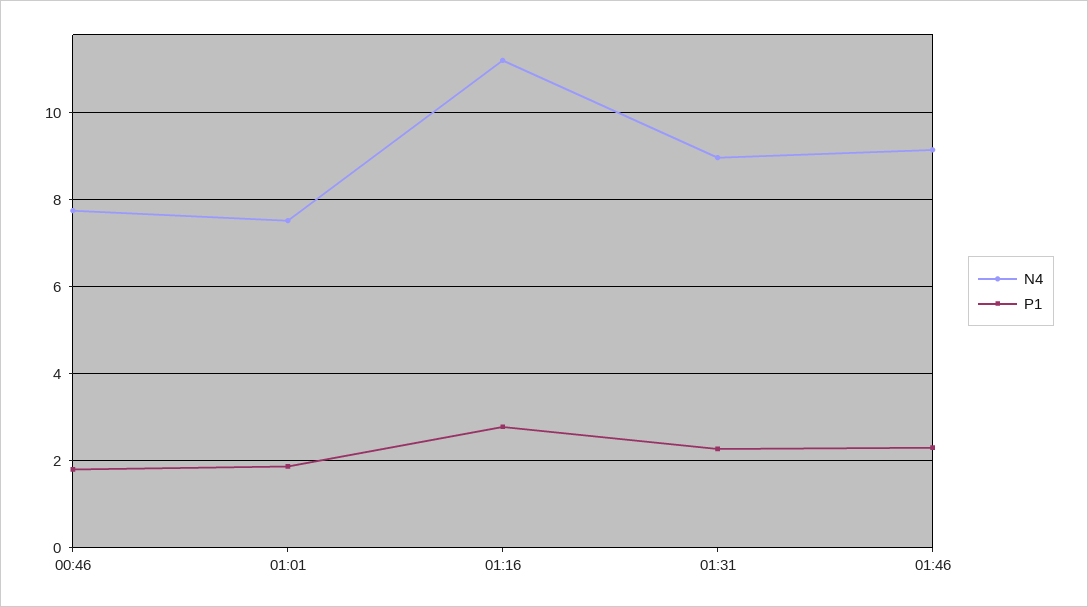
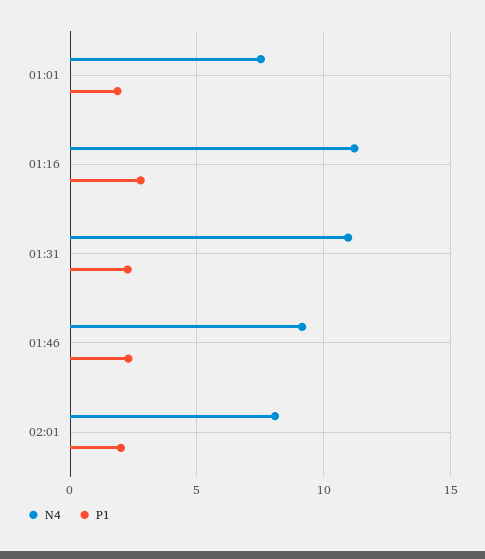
N4, 00:46: 7.8 -> none
P1, 00:46: 1.8 -> none
N4, 01:31: 9 -> 11
N4, 02:01: none -> 8
P1, 02:01: none -> 2

